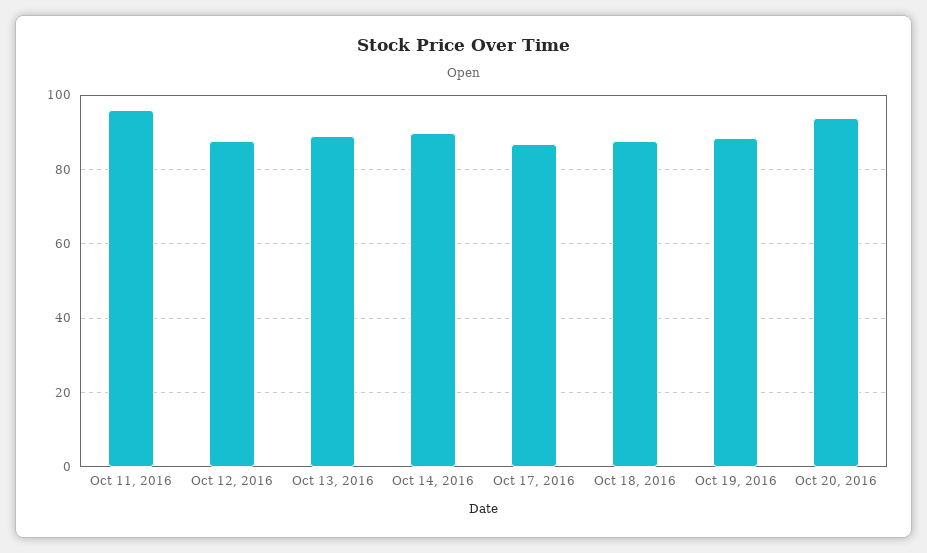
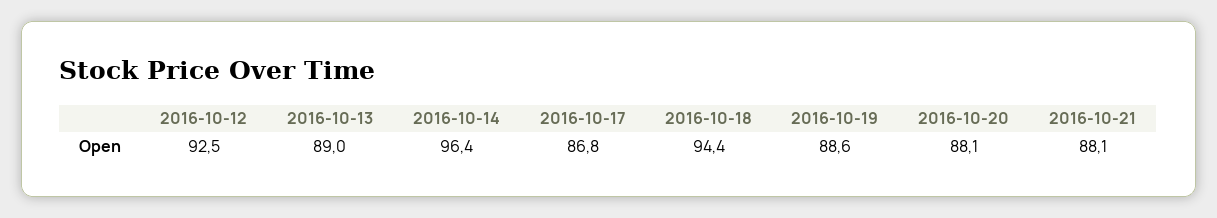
Oct 11, 2016: 96 -> none
Oct 12, 2016: 88 -> 92.5
Oct 14, 2016: 90 -> 96.4
Oct 18, 2016: 88 -> 94.4
Oct 20, 2016: 94 -> 88.1
2016-10-21: none -> 88.1

